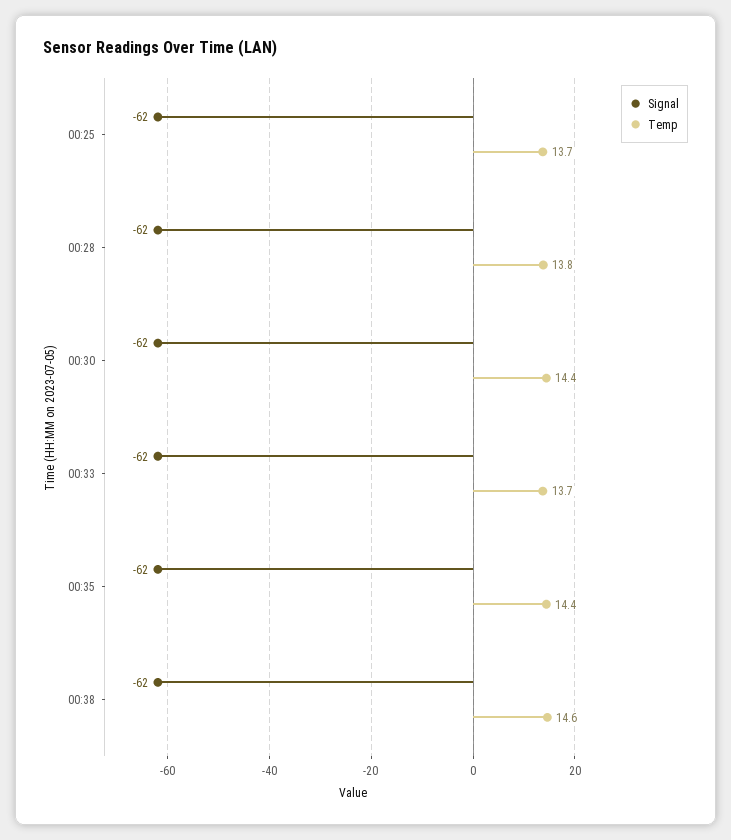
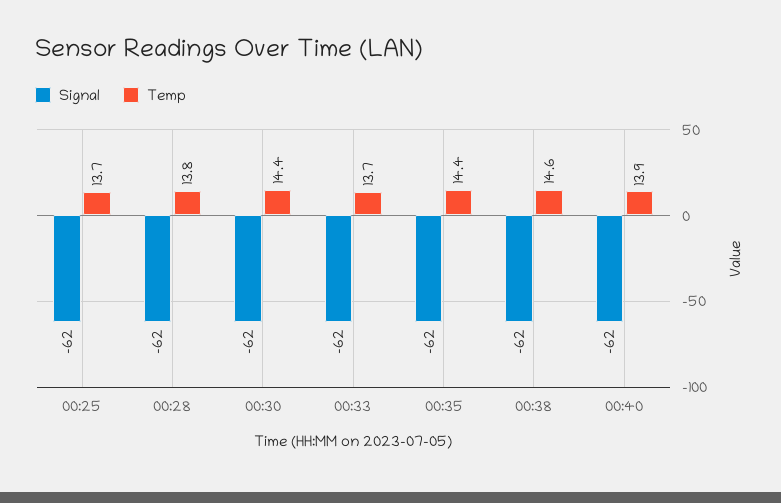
Signal, 00:40: none -> -62
Temp, 00:40: none -> 13.9

